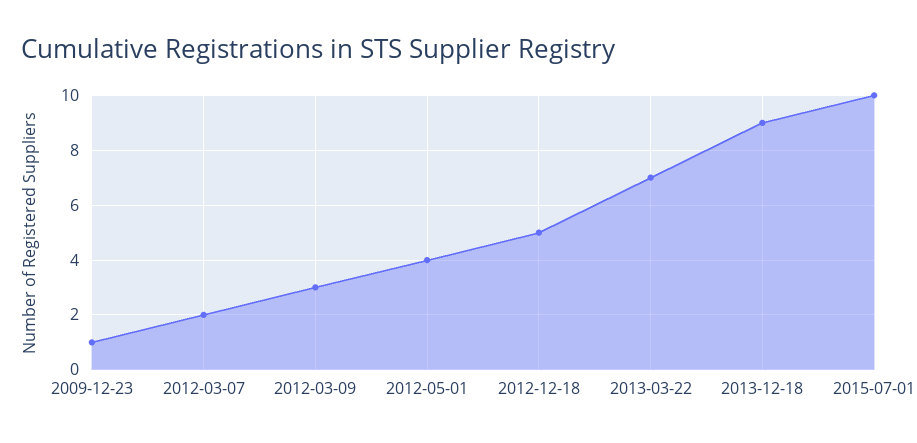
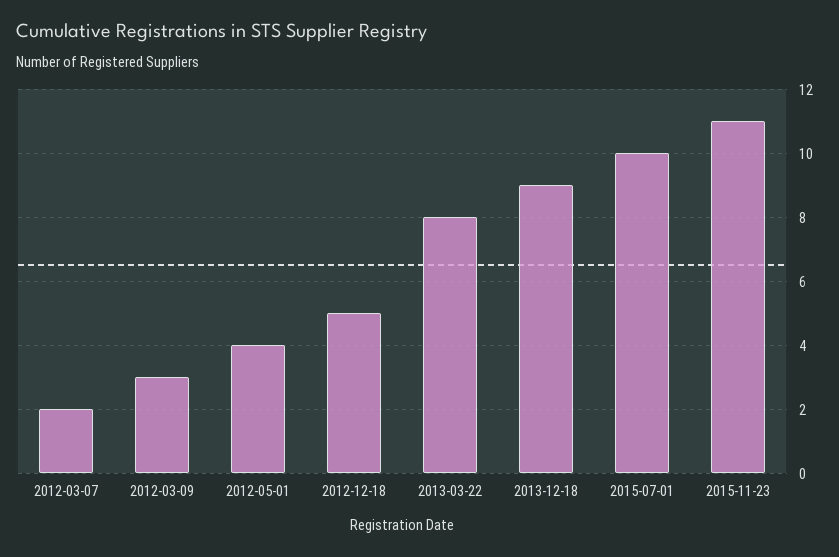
2009-12-23: 1 -> none
2013-03-22: 7 -> 8
2015-11-23: none -> 11

